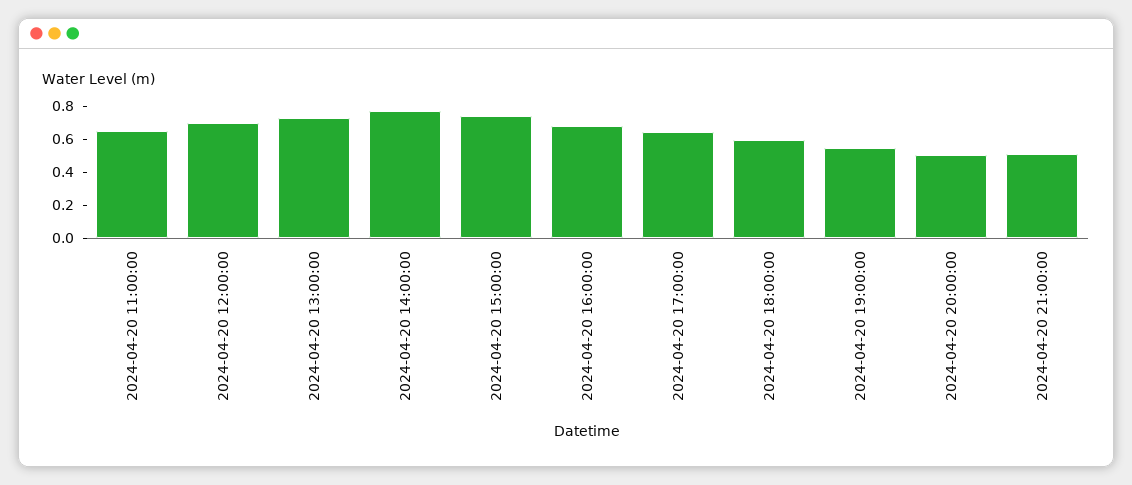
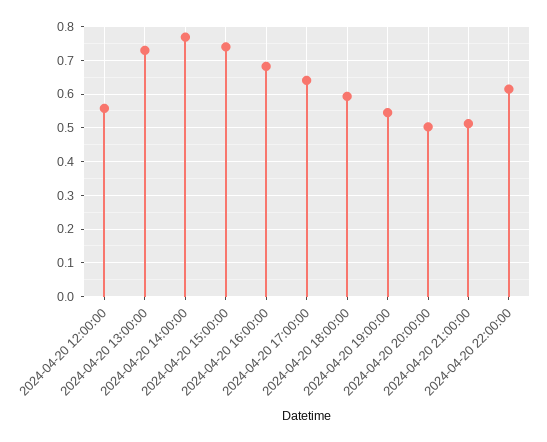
2024-04-20 11:00:00: 0.65 -> none
2024-04-20 12:00:00: 0.7 -> 0.56
2024-04-20 22:00:00: none -> 0.62

